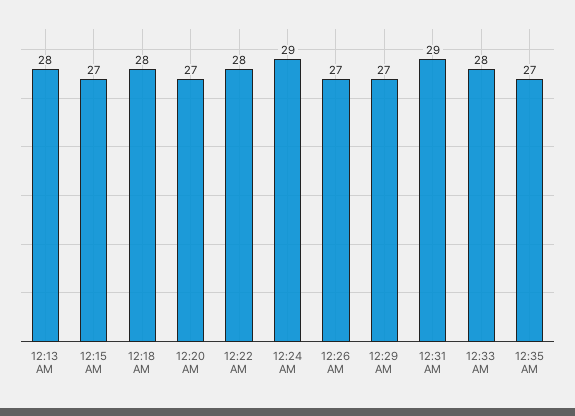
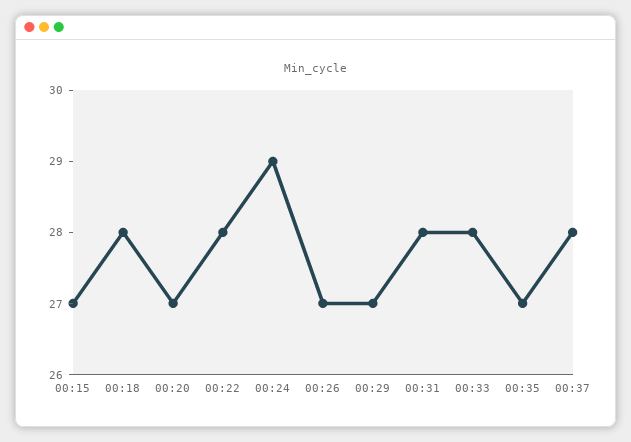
12:13 AM: 28 -> none
12:31 AM: 29 -> 28
00:37: none -> 28

